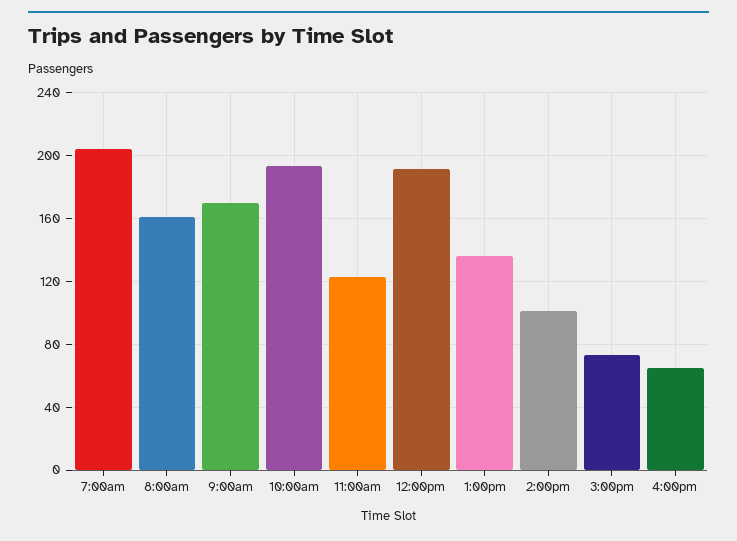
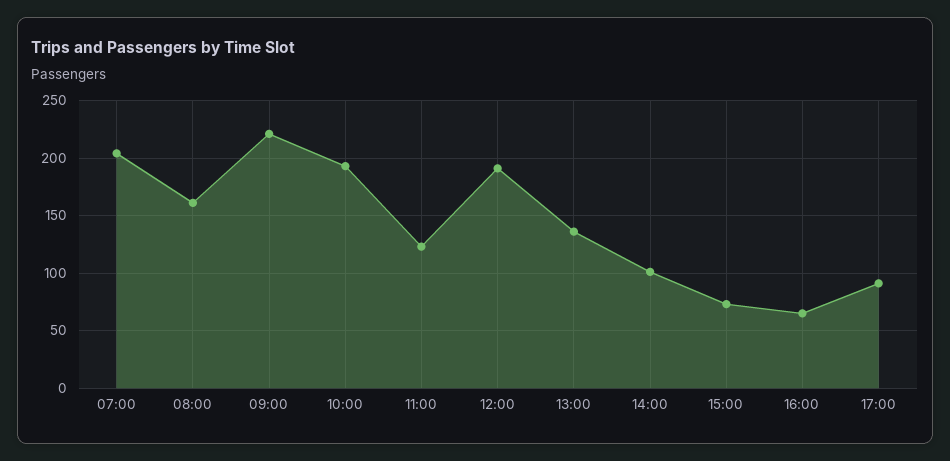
9:00am: 170 -> 220
17:00: none -> 90

